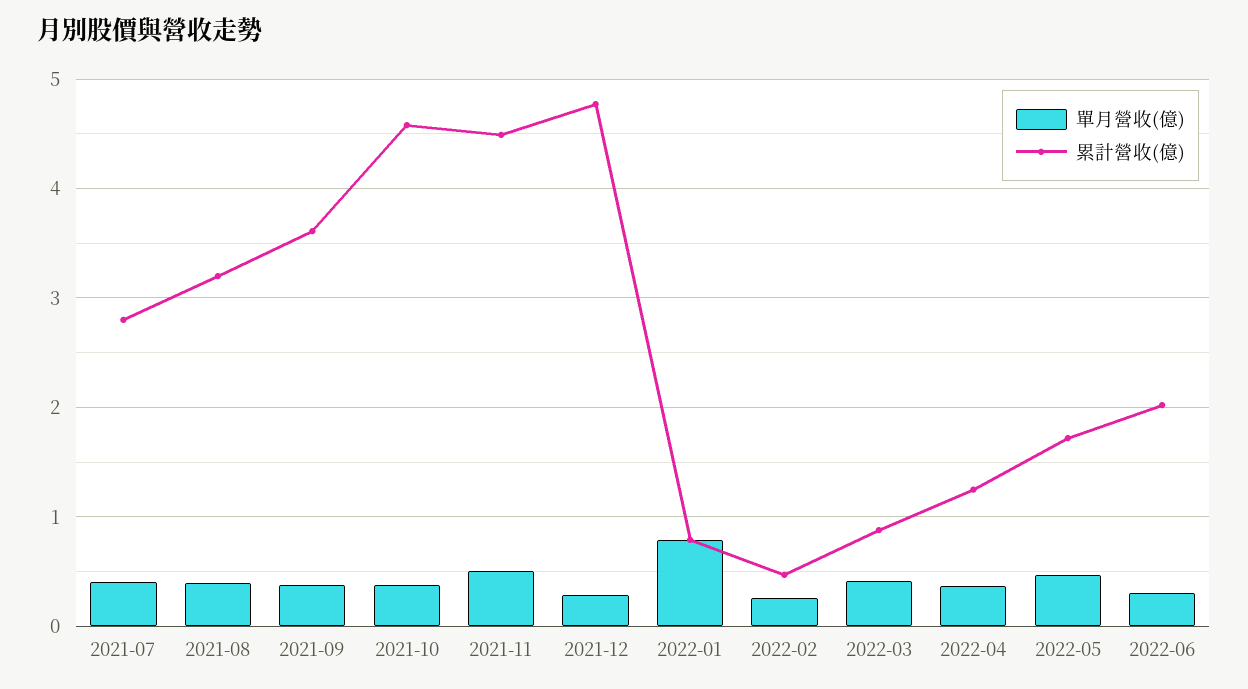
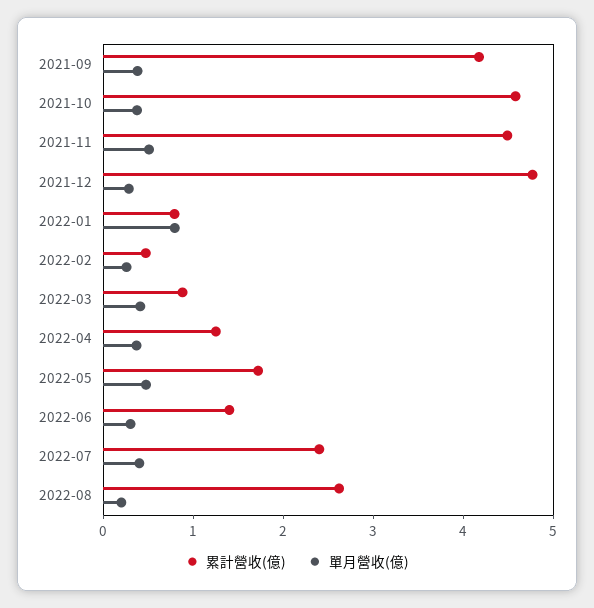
單月營收(億), 2021-07: 0.4 -> none
累計營收(億), 2021-07: 2.8 -> none
單月營收(億), 2021-08: 0.4 -> none
累計營收(億), 2021-08: 3.2 -> none
累計營收(億), 2021-09: 3.6 -> 4.2
累計營收(億), 2022-06: 2 -> 1.4
累計營收(億), 2022-07: none -> 2.4
單月營收(億), 2022-07: none -> 0.4
累計營收(億), 2022-08: none -> 2.6
單月營收(億), 2022-08: none -> 0.2

